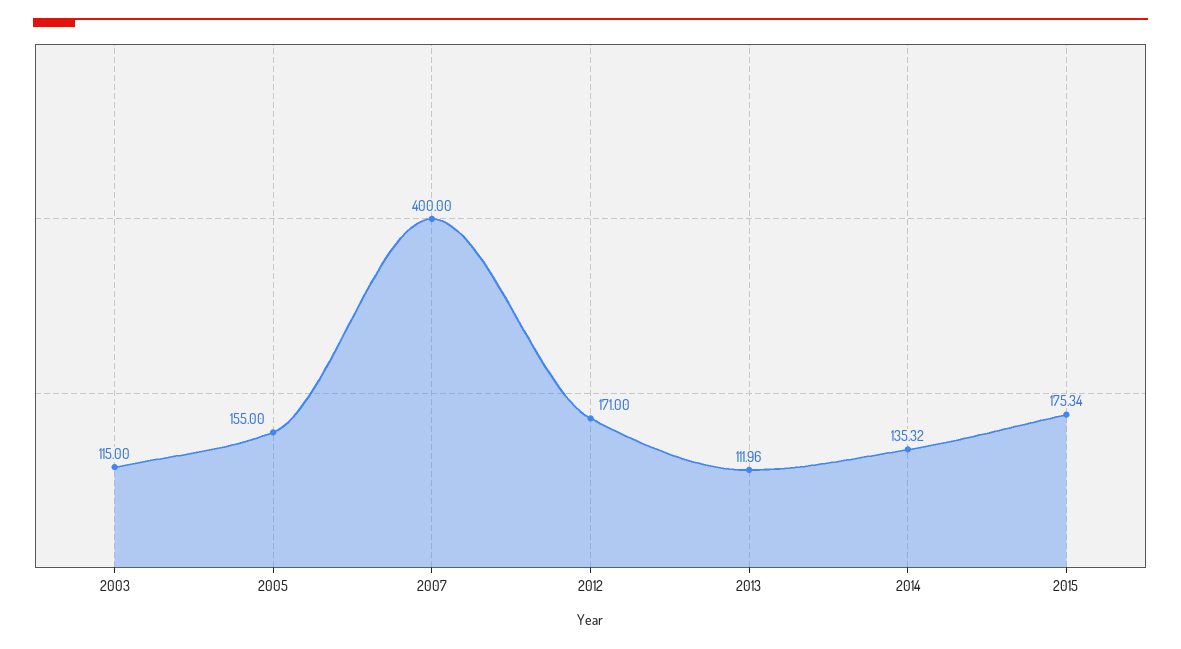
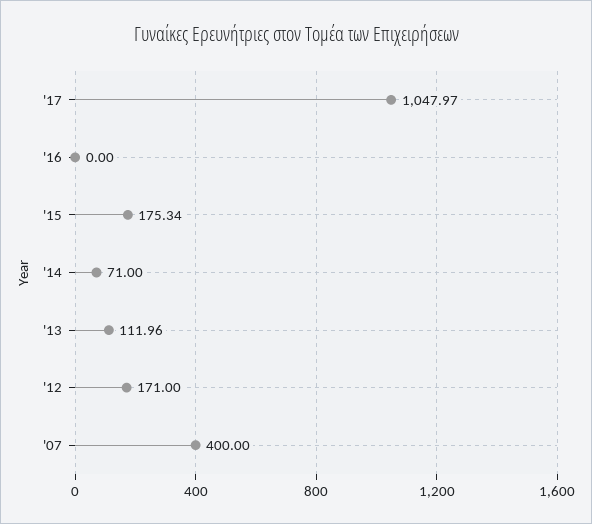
2003: 115 -> none
2005: 155 -> none
2014: 135.32 -> 71
'17: none -> 1047.97
'16: none -> 0

